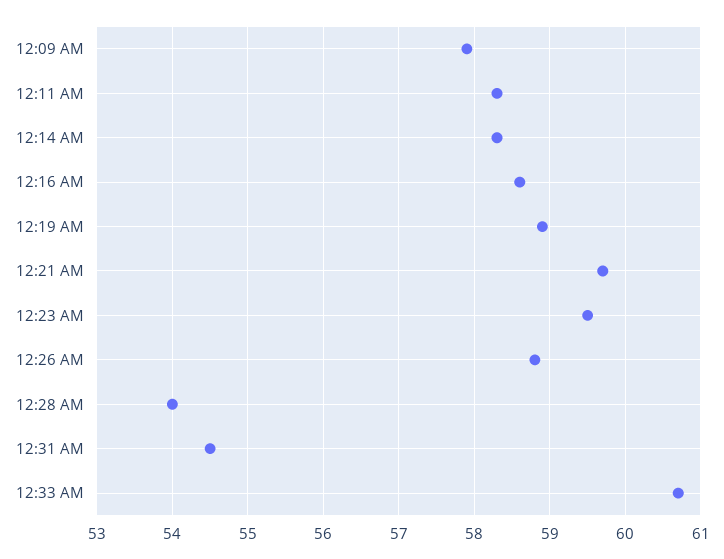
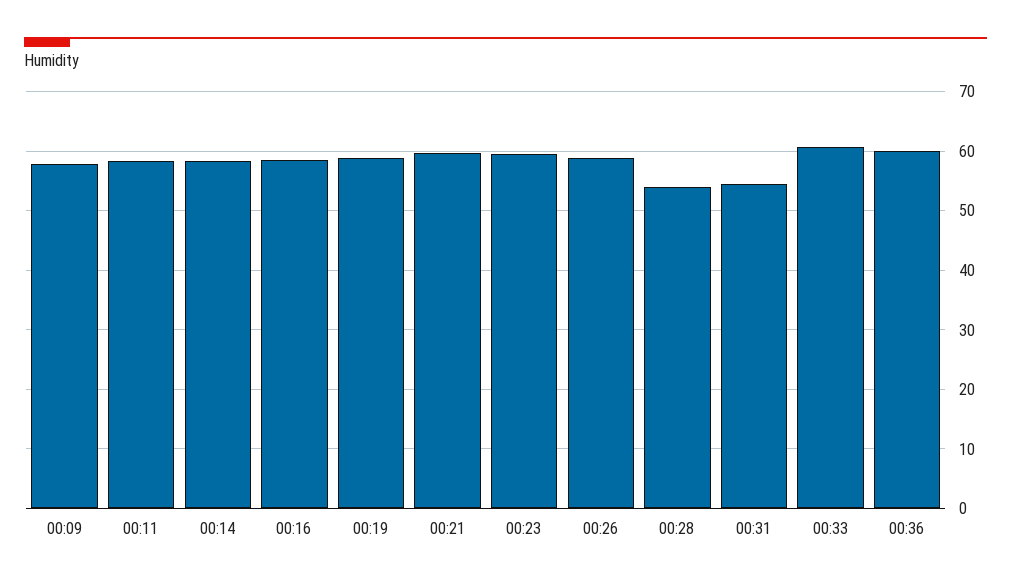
00:36: none -> 60

